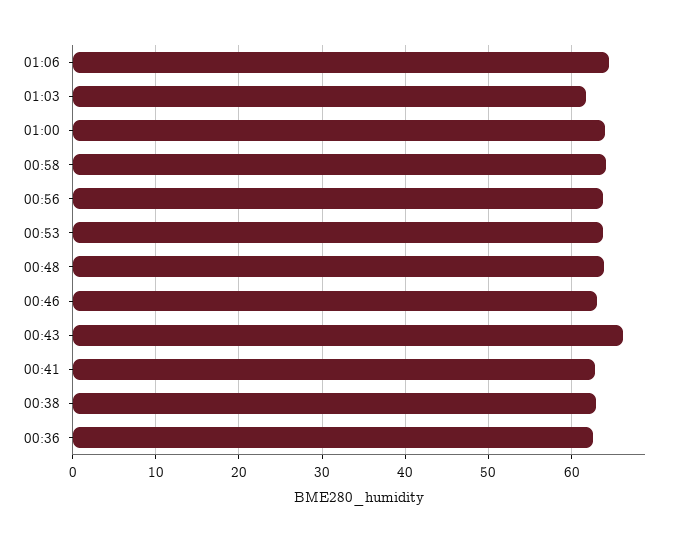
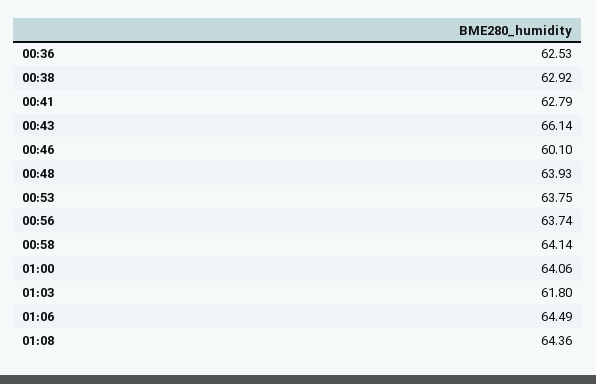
00:46: 63 -> 60.1
01:08: none -> 64.36

